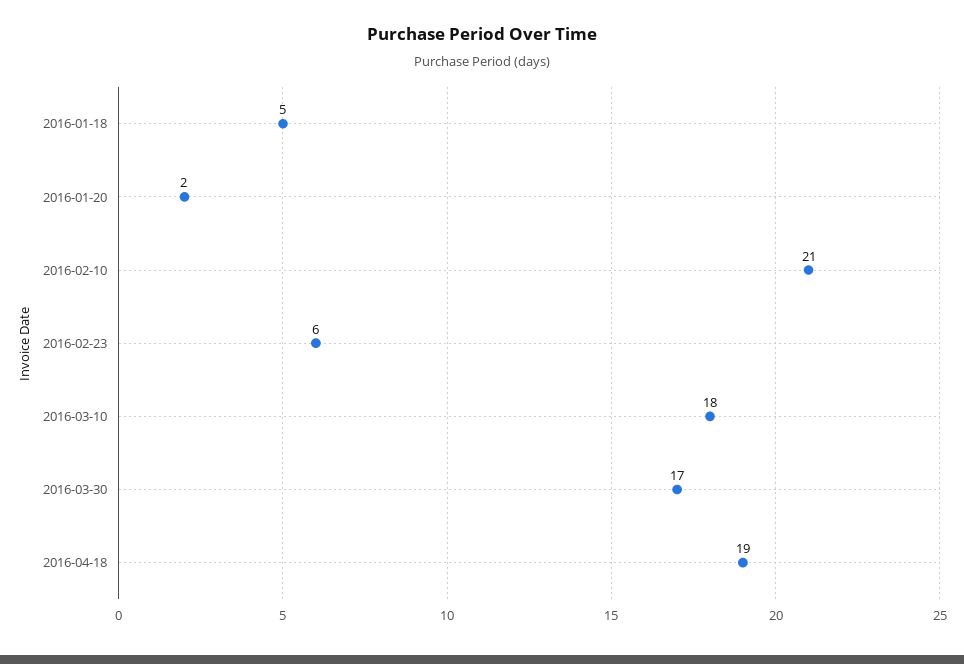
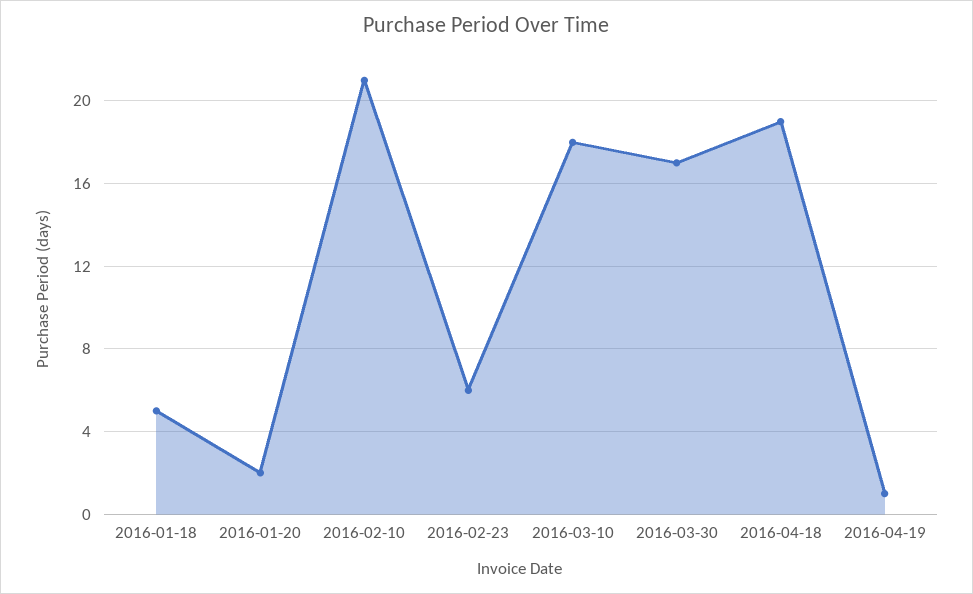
2016-04-19: none -> 1

